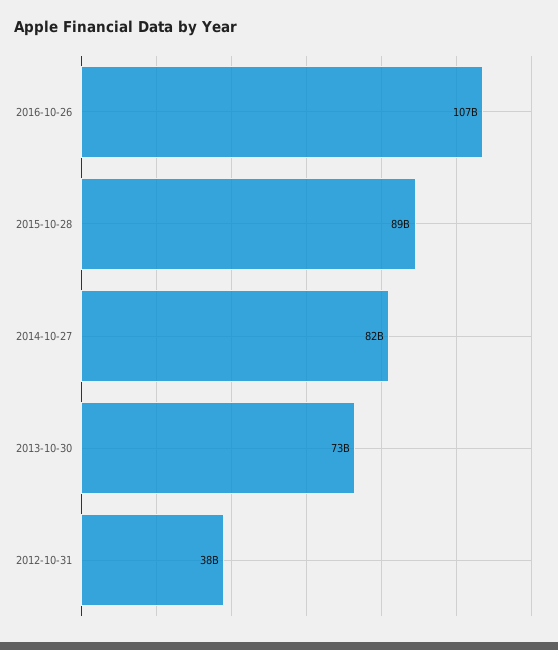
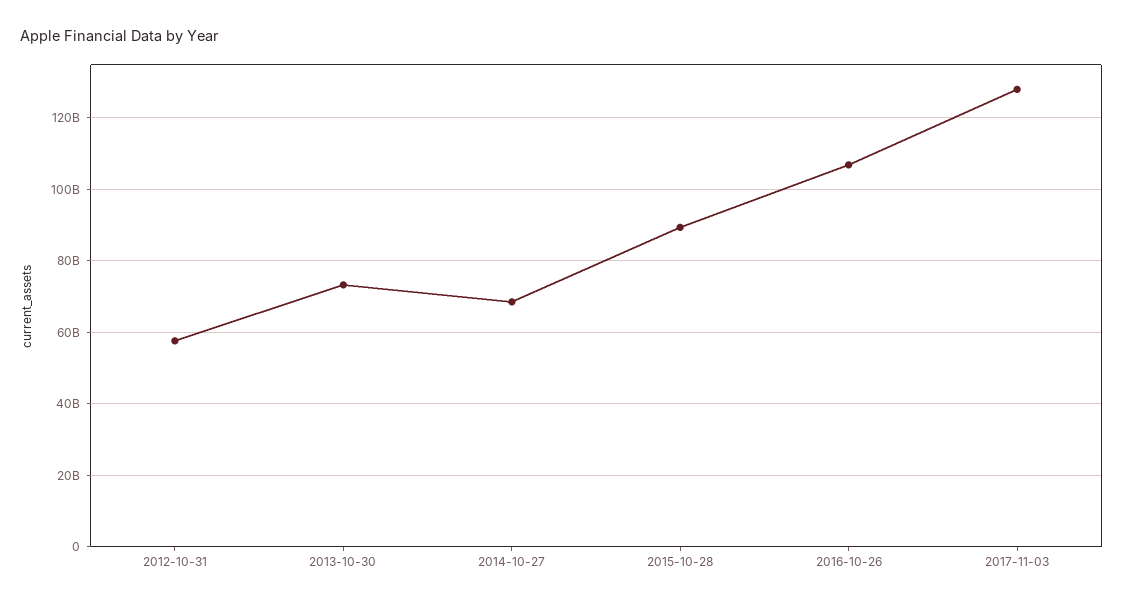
2014-10-27: 82000000000 -> 68000000000
2012-10-31: 38000000000 -> 58000000000
2017-11-03: none -> 128000000000

